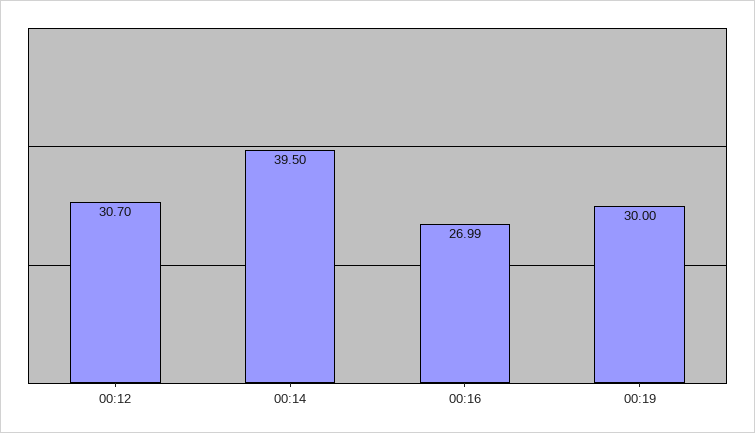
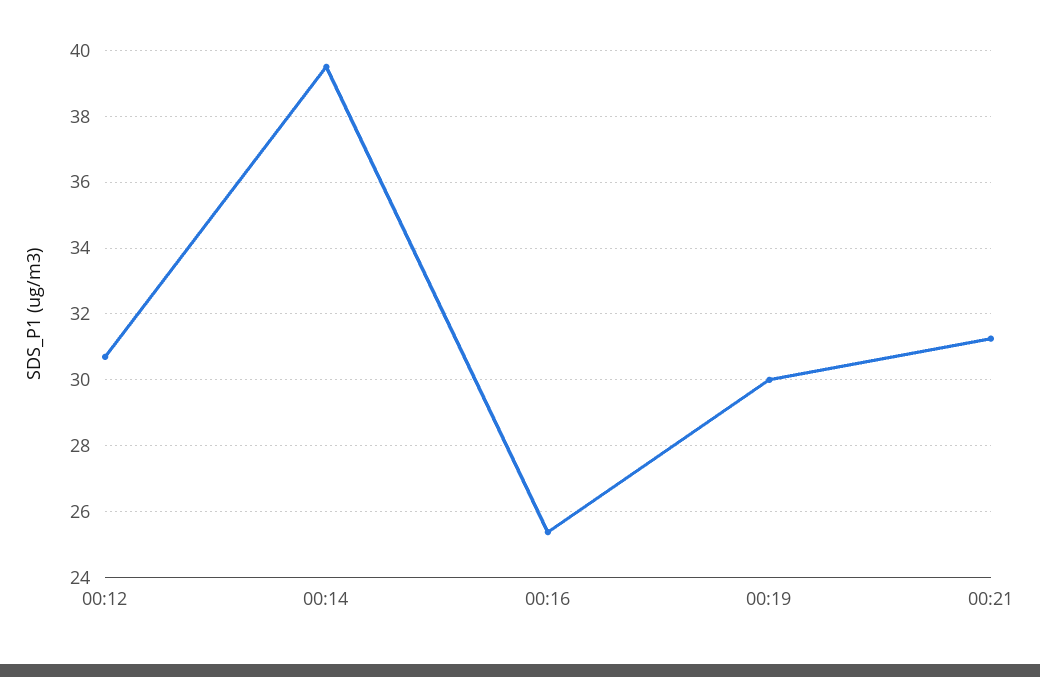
00:16: 26.99 -> 25.4
00:21: none -> 31.2

